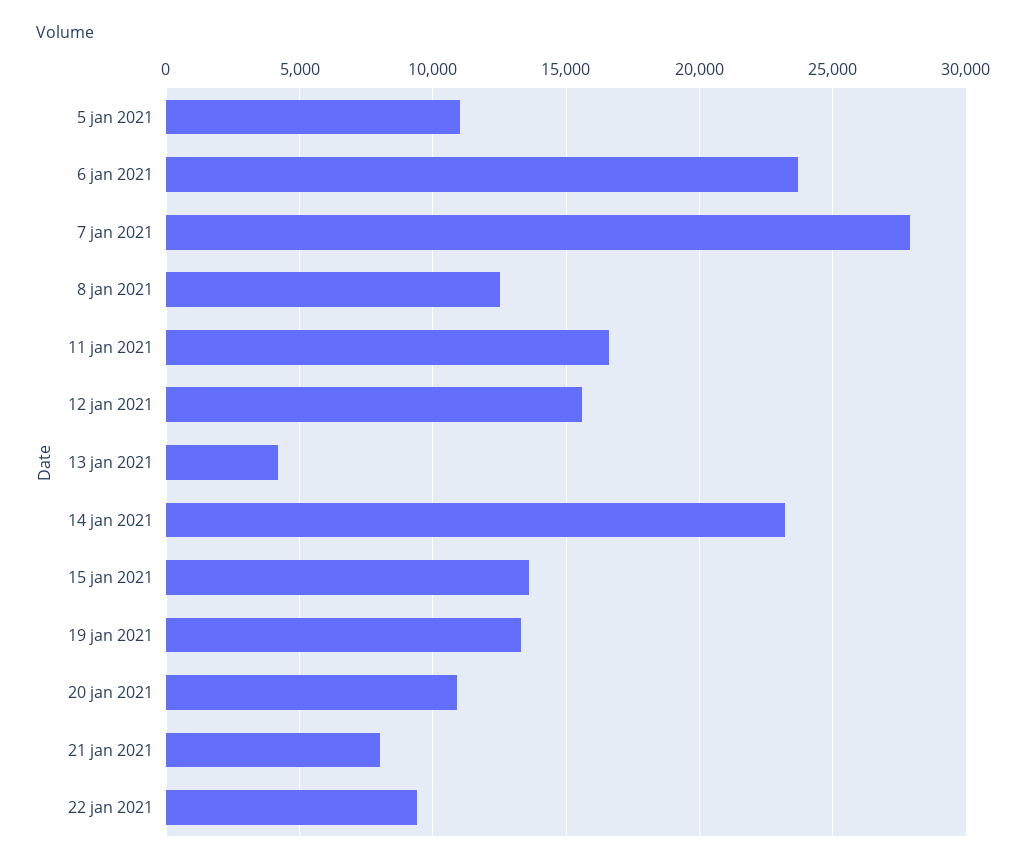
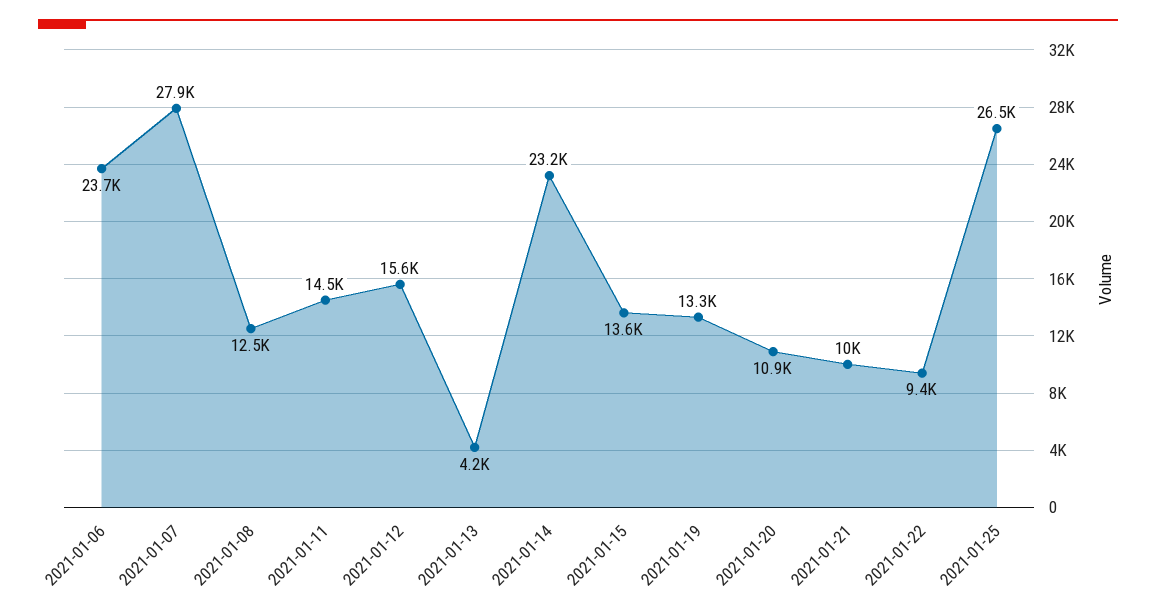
5 jan 2021: 11000 -> none
11 jan 2021: 16500 -> 14500
21 jan 2021: 8000 -> 10000
2021-01-25: none -> 26500

